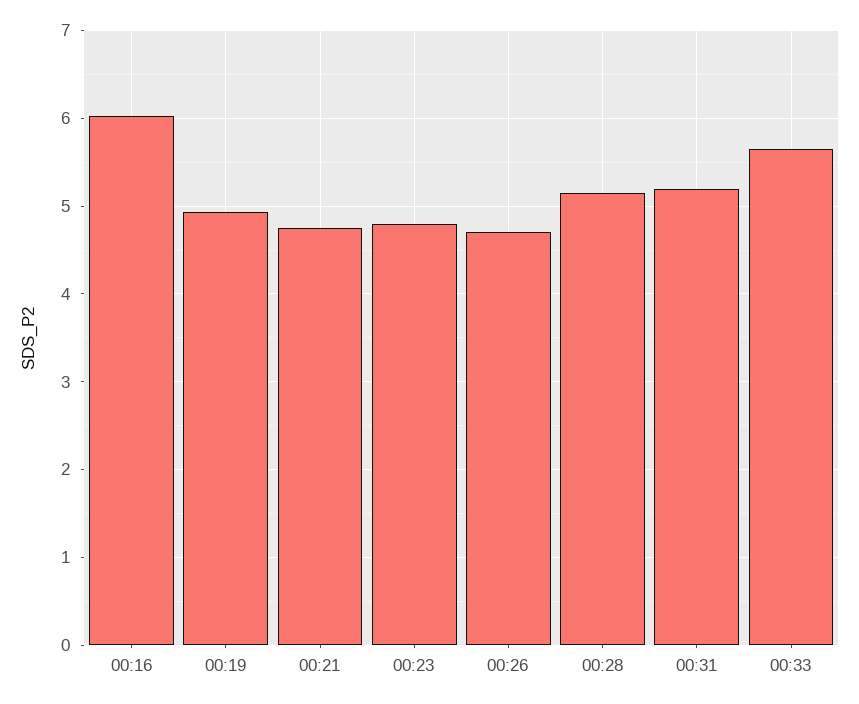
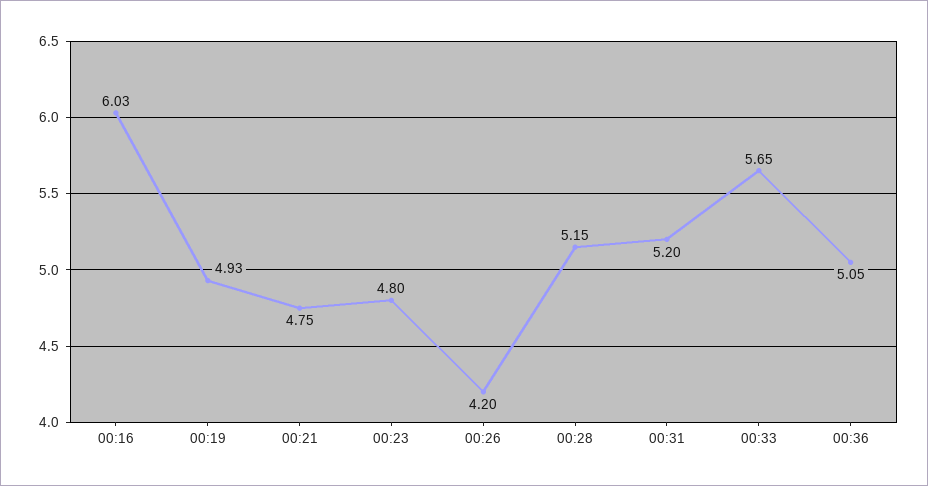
00:26: 4.7 -> 4.2
00:36: none -> 5.05

